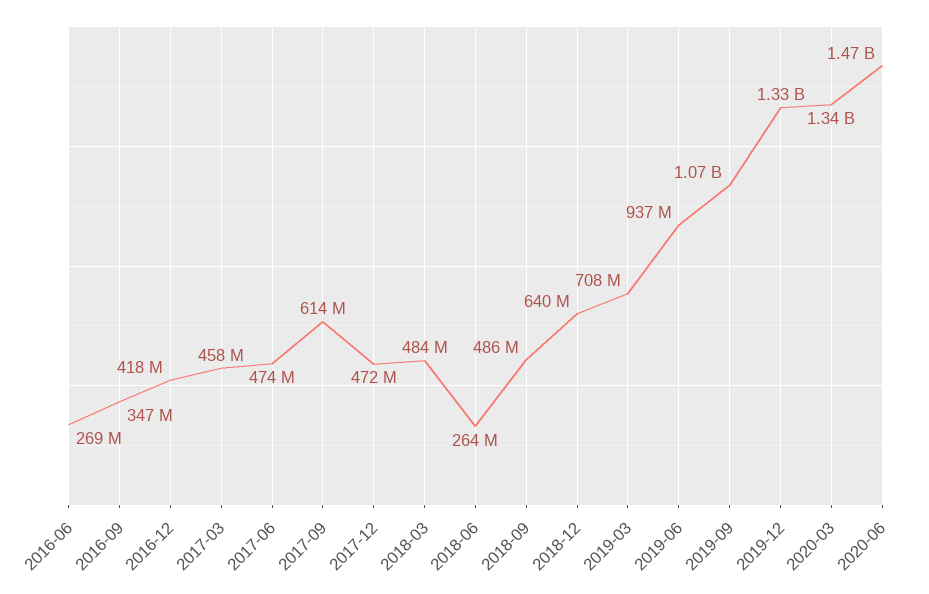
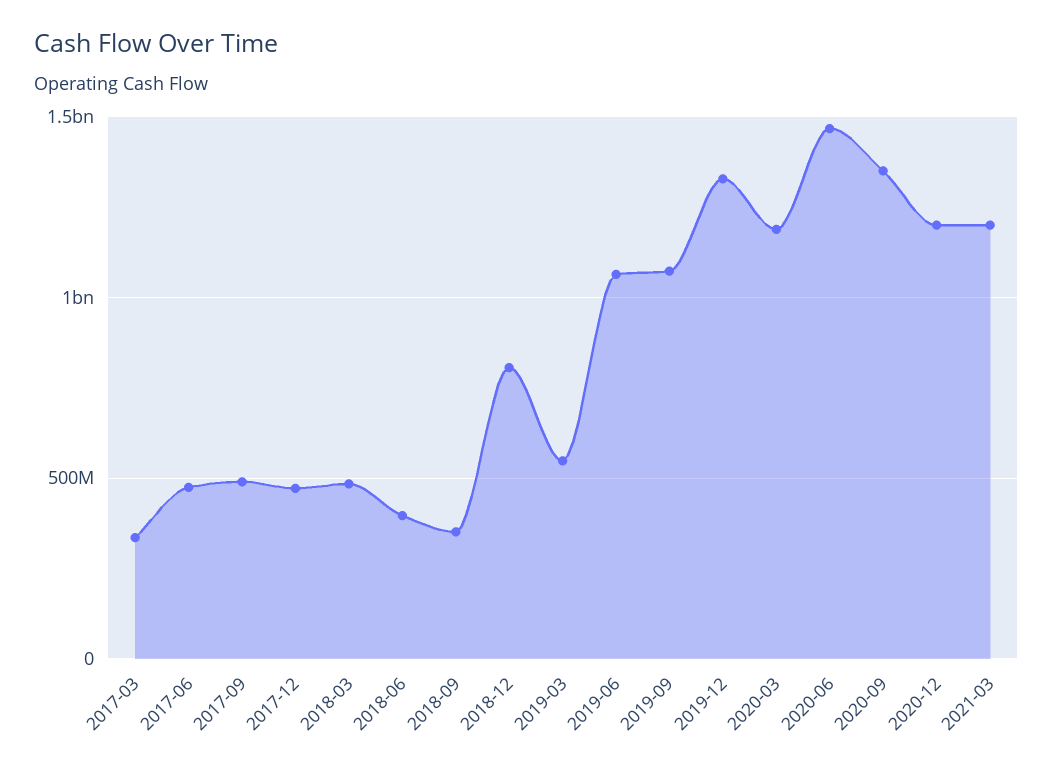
2016-06: 269000000 -> none
2016-09: 347000000 -> none
2016-12: 418000000 -> none
2017-03: 458000000 -> 350000000
2017-09: 614000000 -> 500000000
2018-06: 264000000 -> 400000000
2018-09: 486000000 -> 350000000
2018-12: 640000000 -> 800000000
2019-03: 708000000 -> 550000000
2019-06: 937000000 -> 1050000000
2020-03: 1340000000 -> 1200000000
2020-09: none -> 1350000000
2020-12: none -> 1200000000
2021-03: none -> 1200000000

